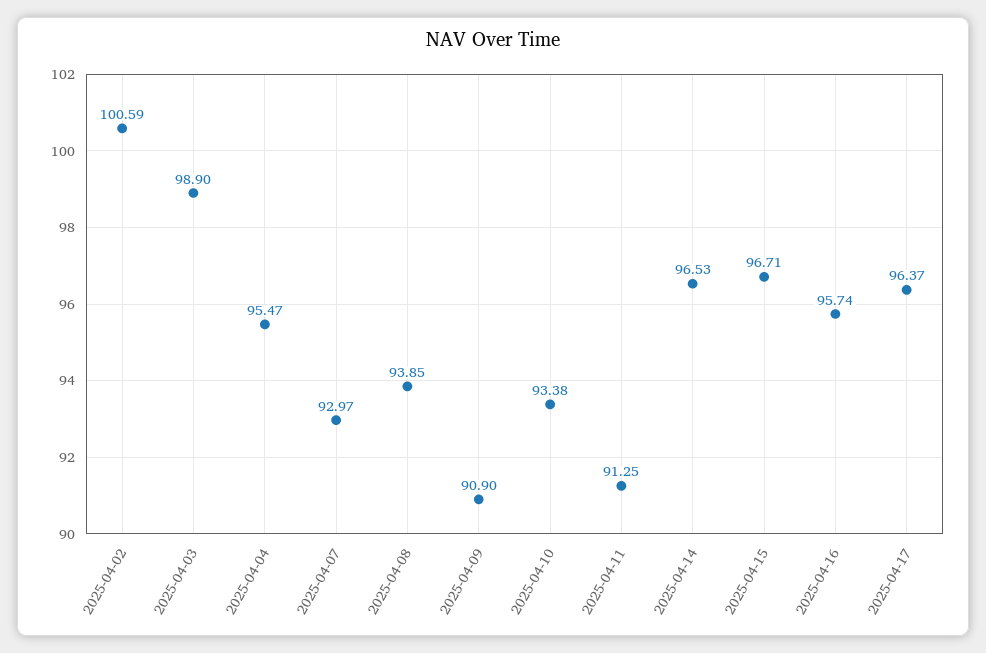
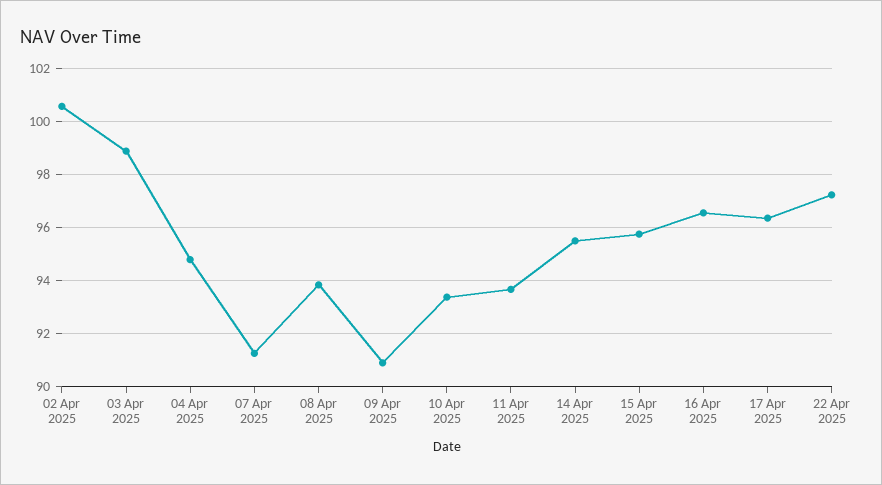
2025-04-04: 95.47 -> 94.75
2025-04-07: 92.97 -> 91.25
2025-04-11: 91.25 -> 93.75
2025-04-14: 96.53 -> 95.5
2025-04-15: 96.71 -> 95.75
2025-04-16: 95.74 -> 96.5
22 Apr 2025: none -> 97.25

